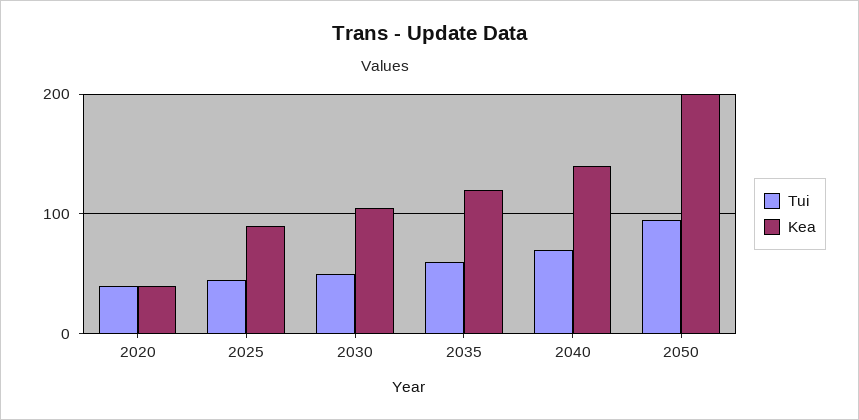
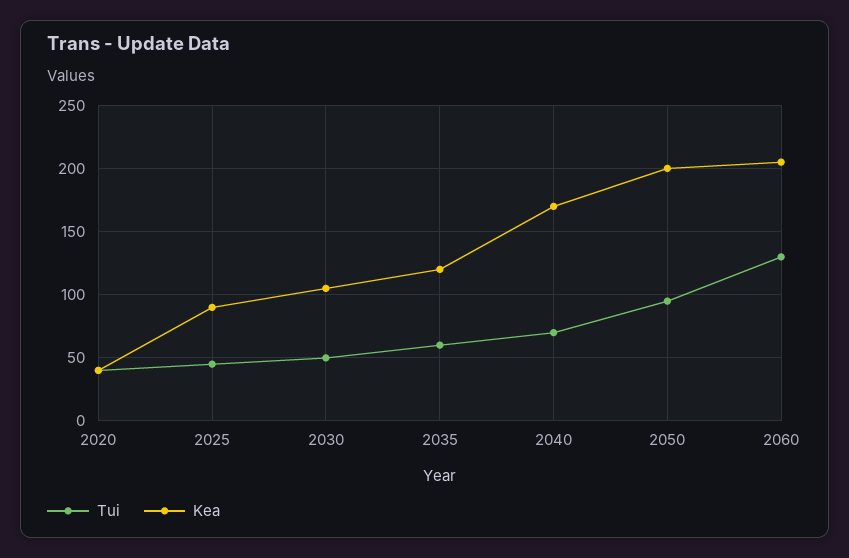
Kea, 2040: 140 -> 170
Tui, 2060: none -> 130
Kea, 2060: none -> 205

